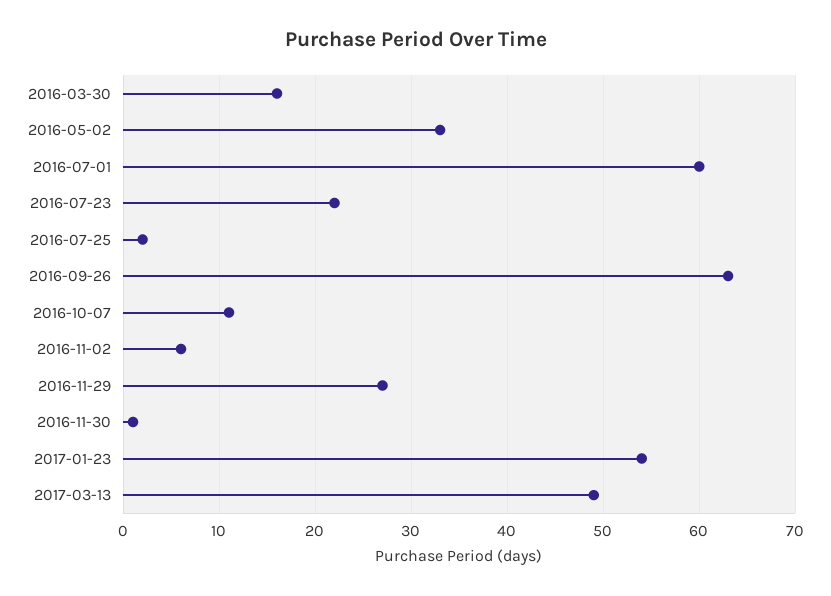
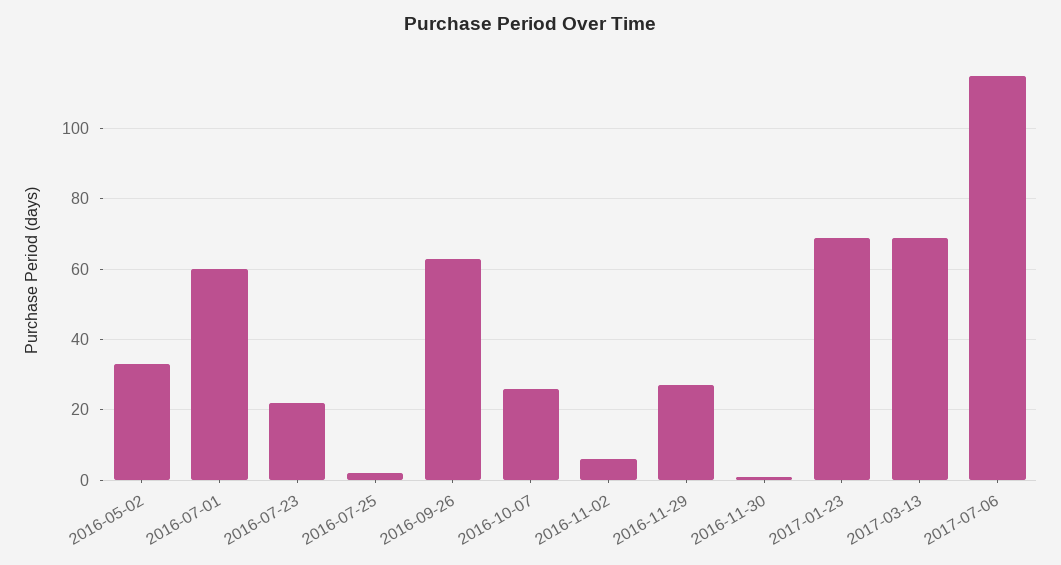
2016-03-30: 16 -> none
2016-10-07: 11 -> 25
2017-01-23: 54 -> 70
2017-03-13: 49 -> 70
2017-07-06: none -> 115

